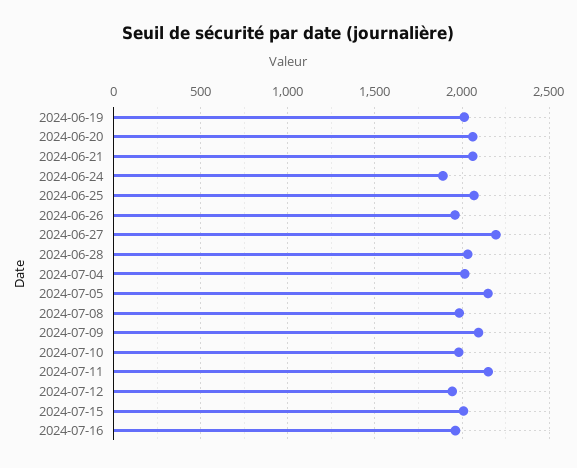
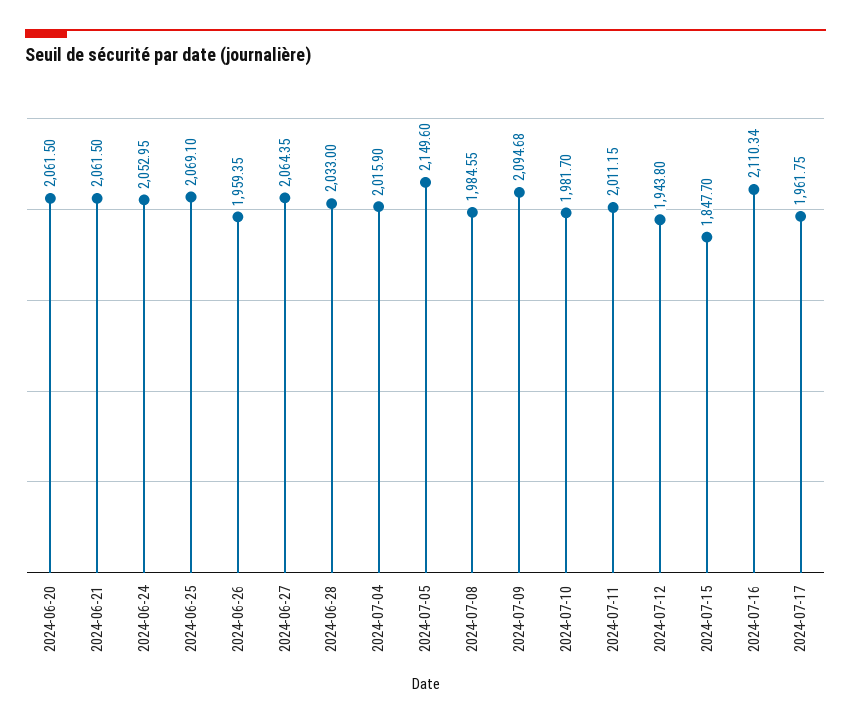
2024-06-19: 2000 -> none
2024-06-24: 1900 -> 2052.95
2024-06-27: 2200 -> 2064.35
2024-07-11: 2150 -> 2011.15
2024-07-15: 2000 -> 1847.7
2024-07-16: 1950 -> 2110.34
2024-07-17: none -> 1961.75

